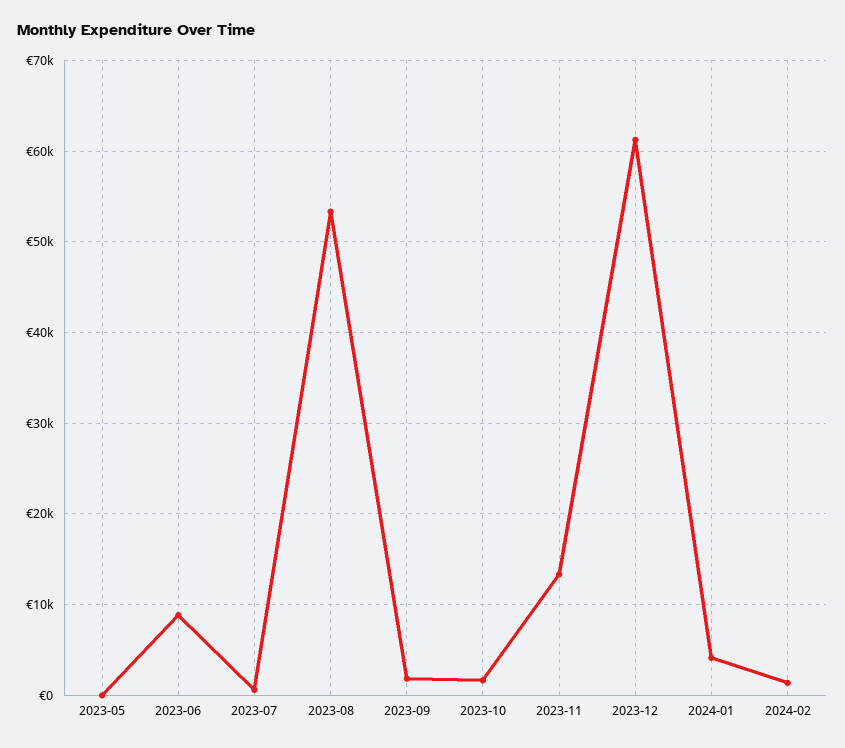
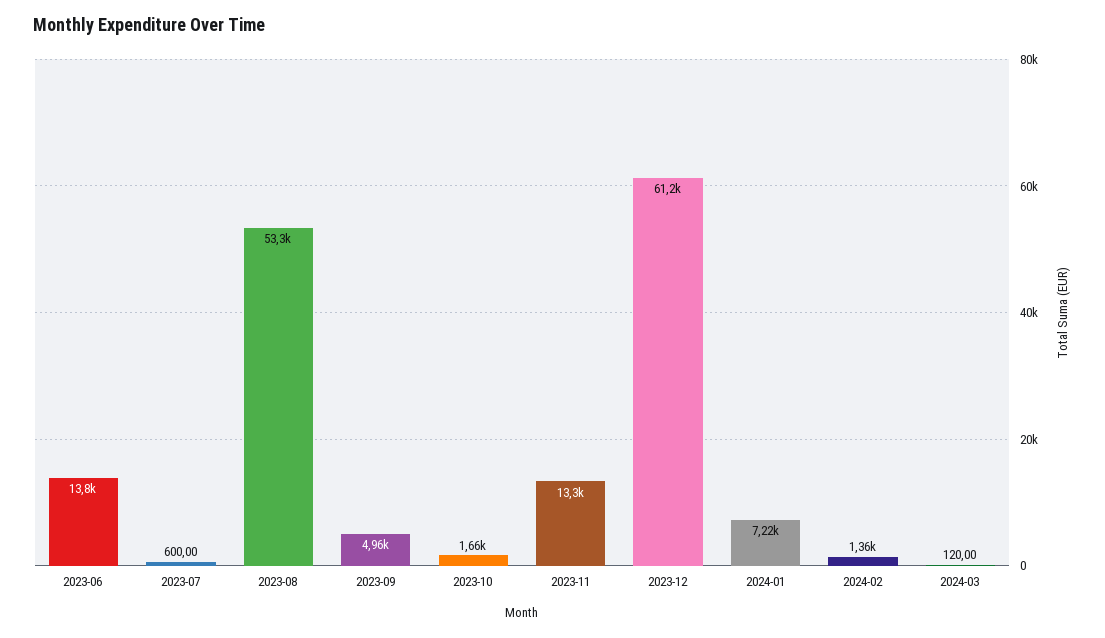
2023-05: 0 -> none
2023-06: 9000 -> 13800
2023-09: 2000 -> 4960
2024-01: 4000 -> 7220
2024-03: none -> 120

